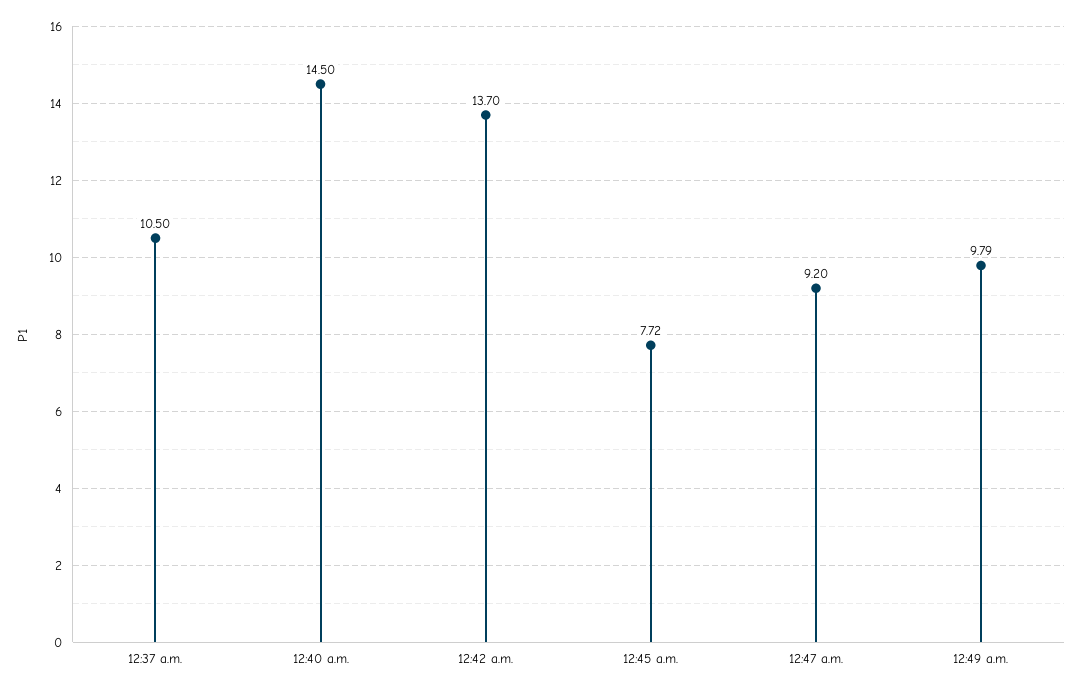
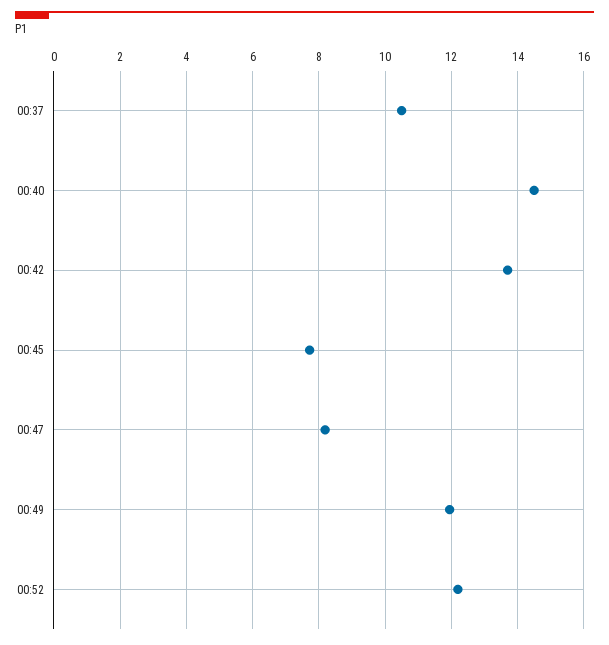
12:47 a.m.: 9.2 -> 8.2
12:49 a.m.: 9.79 -> 12
00:52: none -> 12.2

